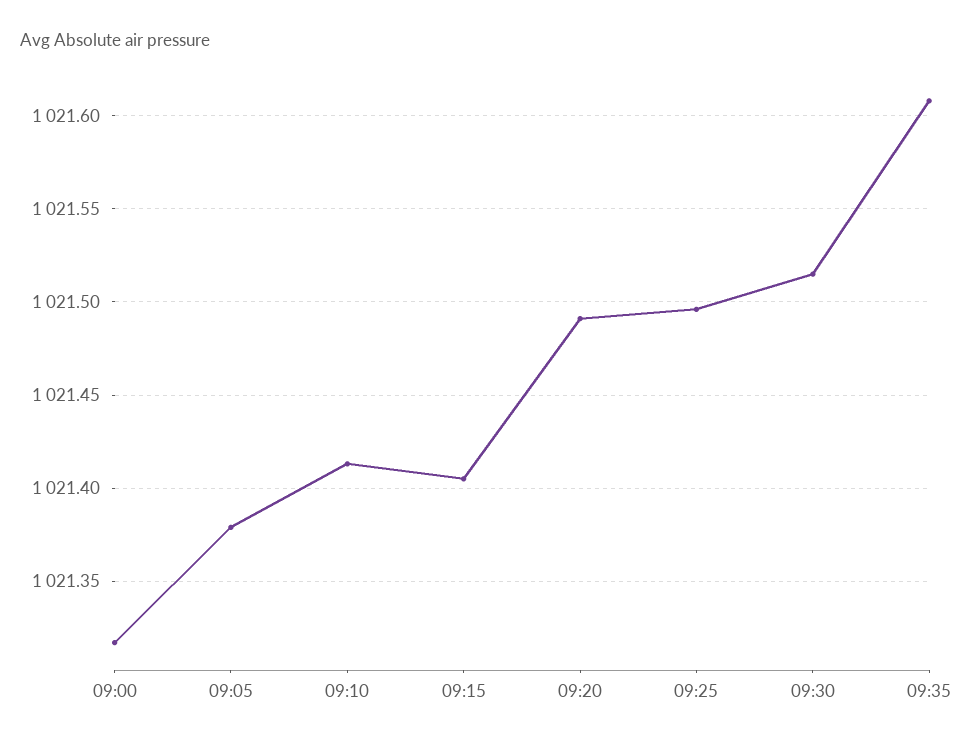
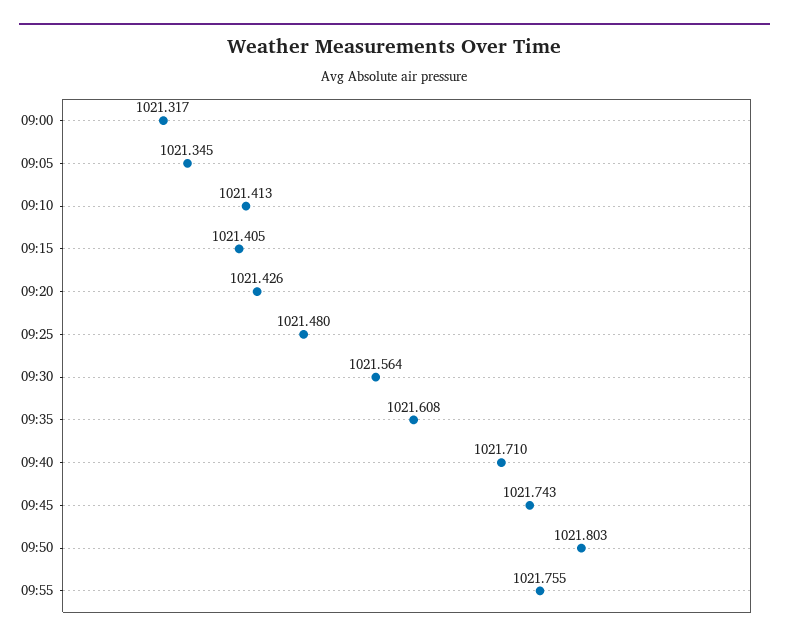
09:05: 1021.38 -> 1021.345
09:20: 1021.49 -> 1021.426
09:25: 1021.495 -> 1021.48
09:30: 1021.515 -> 1021.564
09:40: none -> 1021.71
09:45: none -> 1021.743
09:50: none -> 1021.803
09:55: none -> 1021.755

